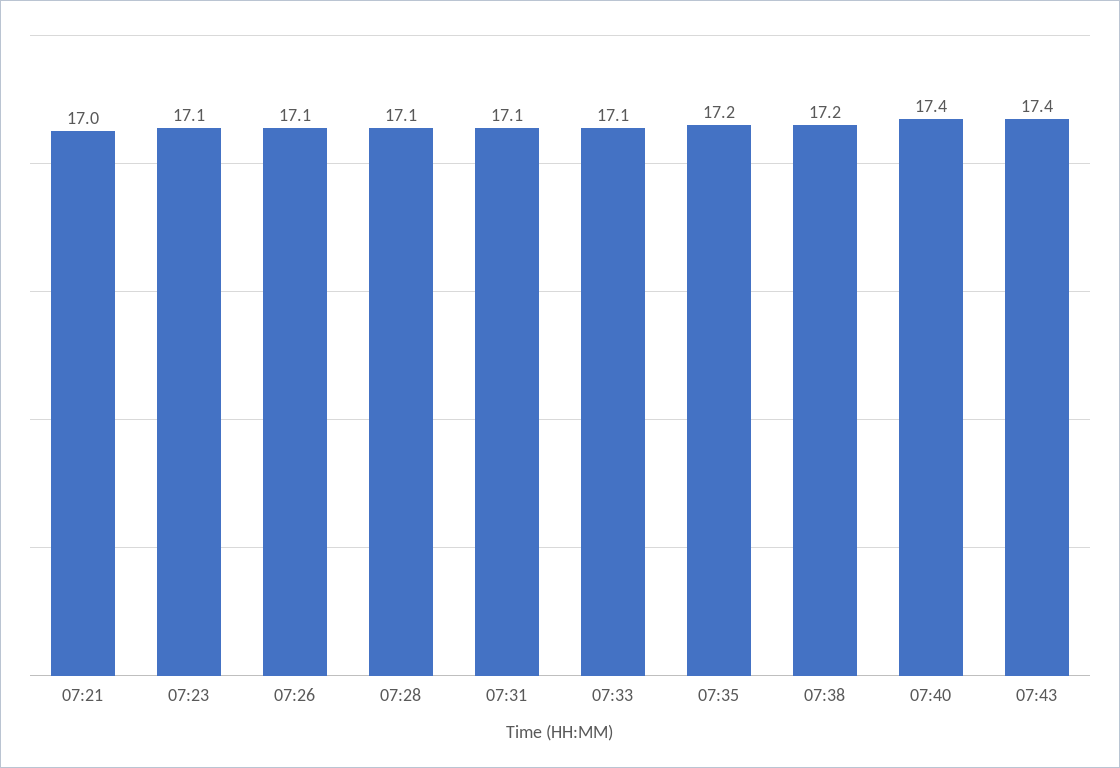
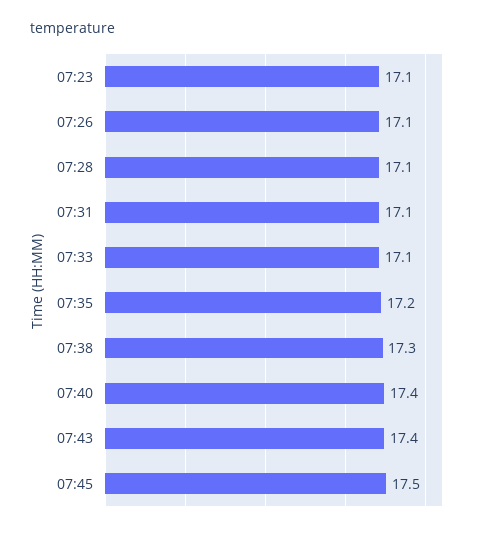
07:21: 17 -> none
07:38: 17.2 -> 17.3
07:45: none -> 17.5

